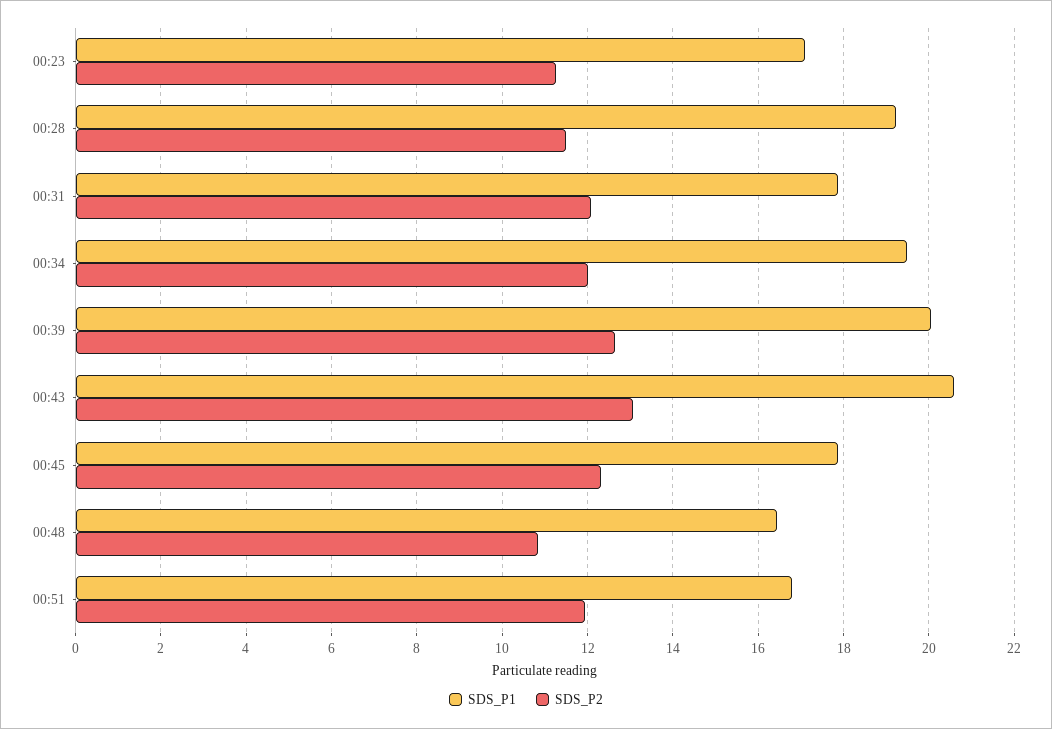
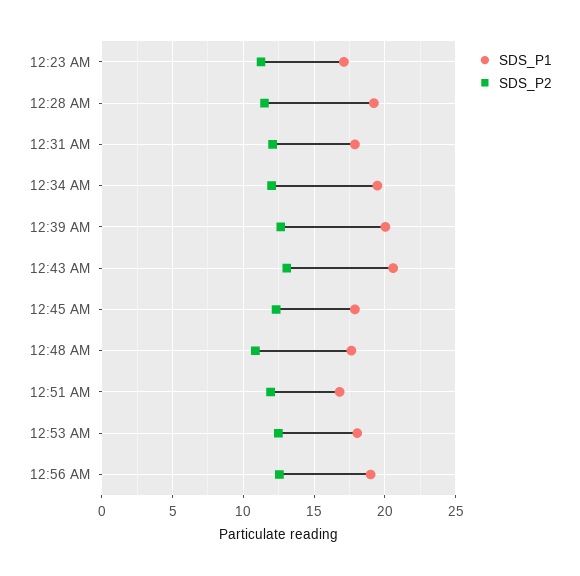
SDS_P1, 00:48: 16.4 -> 17.5
SDS_P1, 12:53 AM: none -> 18
SDS_P2, 12:53 AM: none -> 12.5
SDS_P1, 12:56 AM: none -> 19
SDS_P2, 12:56 AM: none -> 12.5

